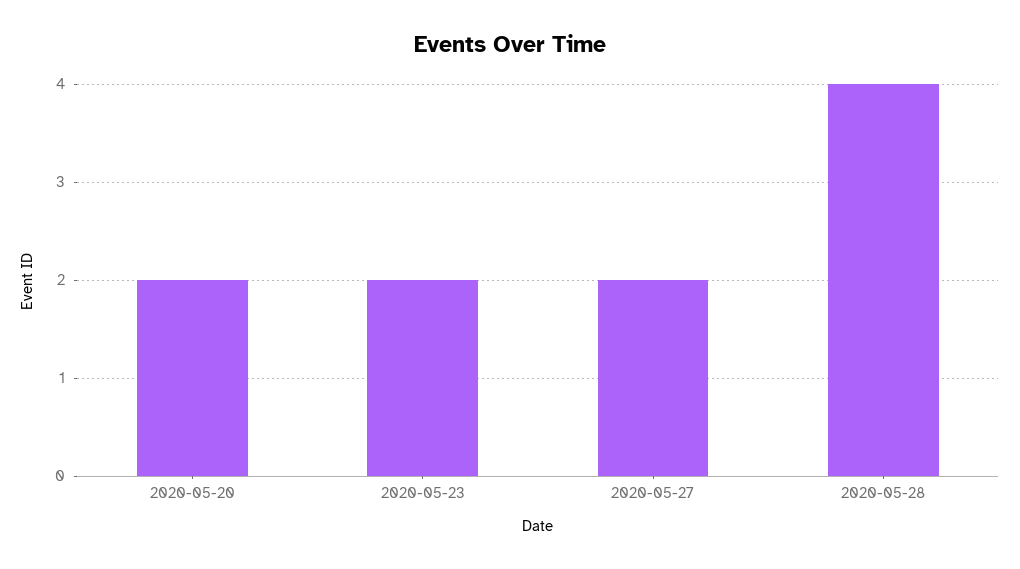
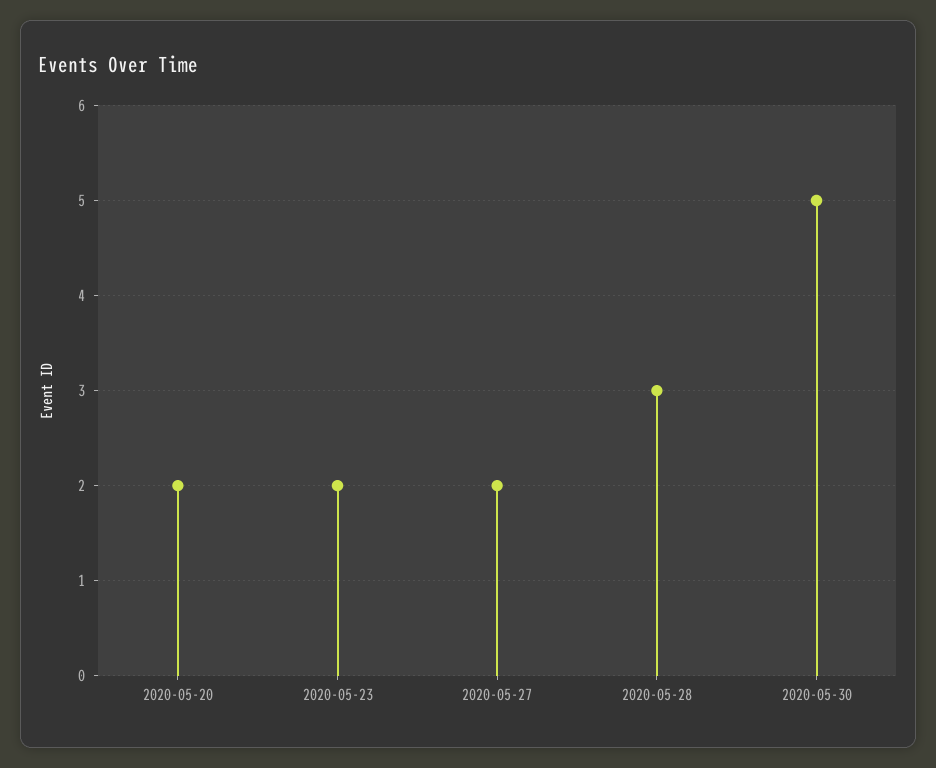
2020-05-28: 4 -> 3
2020-05-30: none -> 5

